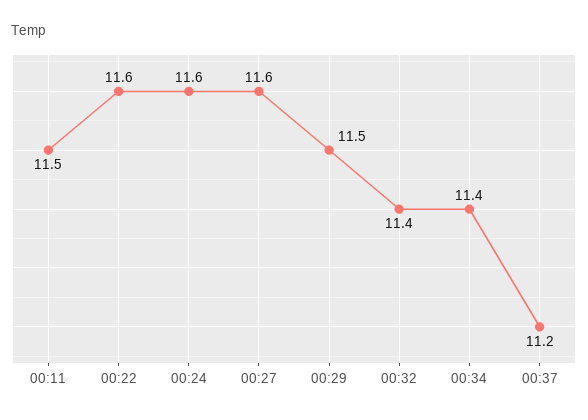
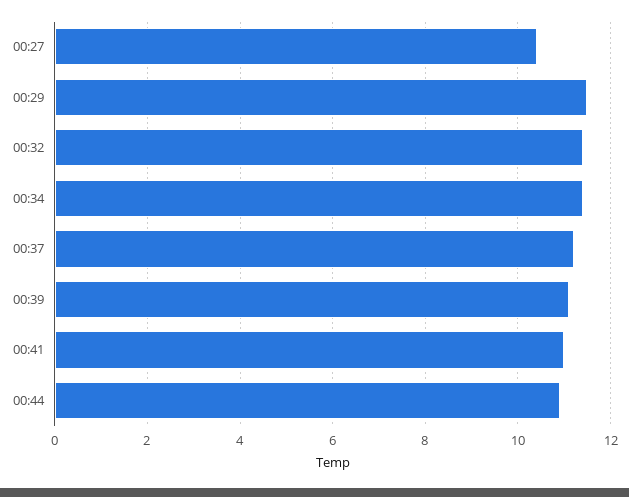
00:11: 11.5 -> none
00:22: 11.6 -> none
00:24: 11.6 -> none
00:27: 11.6 -> 10.5
00:39: none -> 11
00:41: none -> 11
00:44: none -> 11

